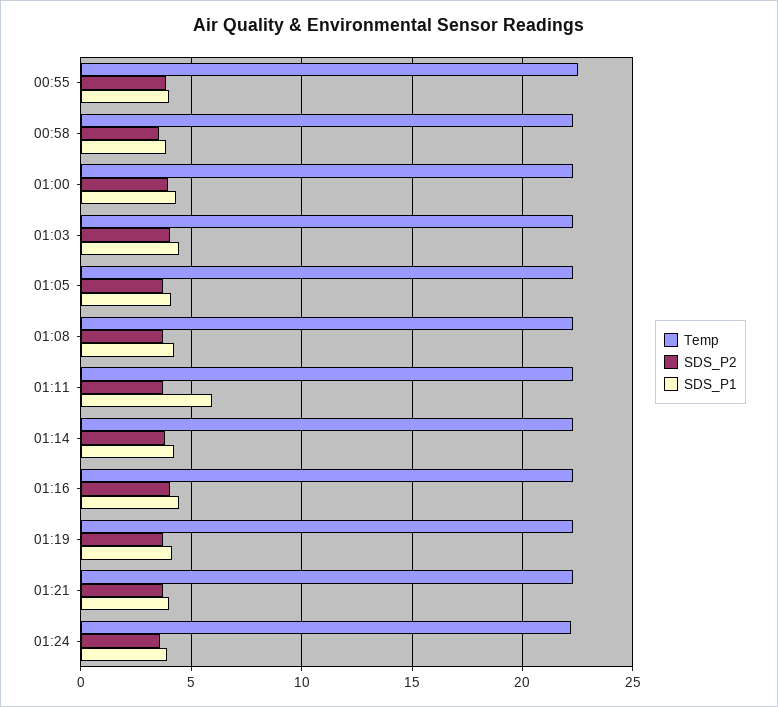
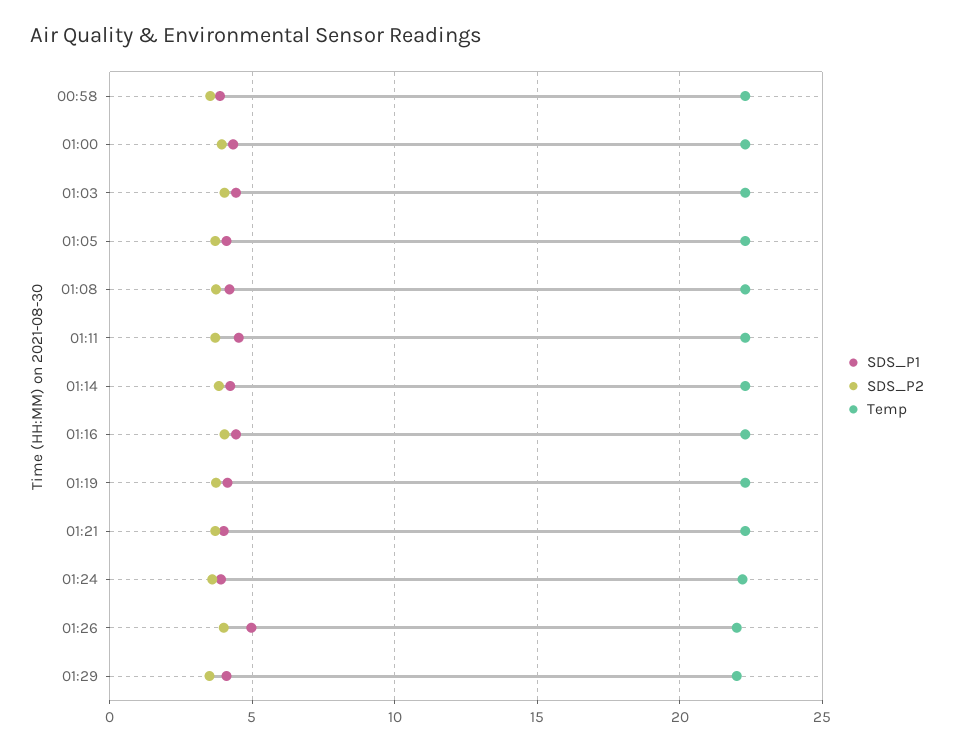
Temp, 00:55: 22.5 -> none
SDS_P2, 00:55: 4 -> none
SDS_P1, 00:55: 4 -> none
SDS_P1, 01:11: 6 -> 4.5
SDS_P1, 01:26: none -> 5
SDS_P2, 01:26: none -> 4
Temp, 01:26: none -> 22
SDS_P1, 01:29: none -> 4
SDS_P2, 01:29: none -> 3.5
Temp, 01:29: none -> 22

